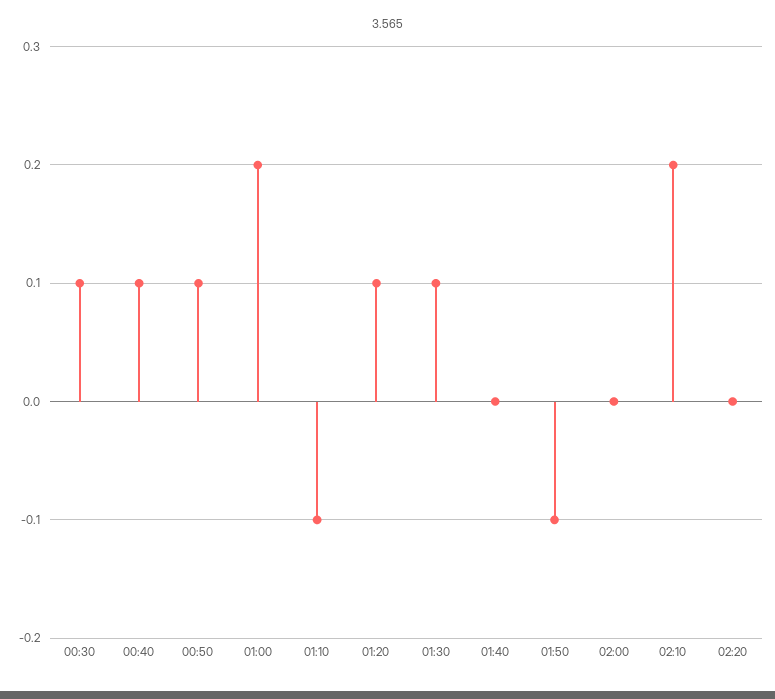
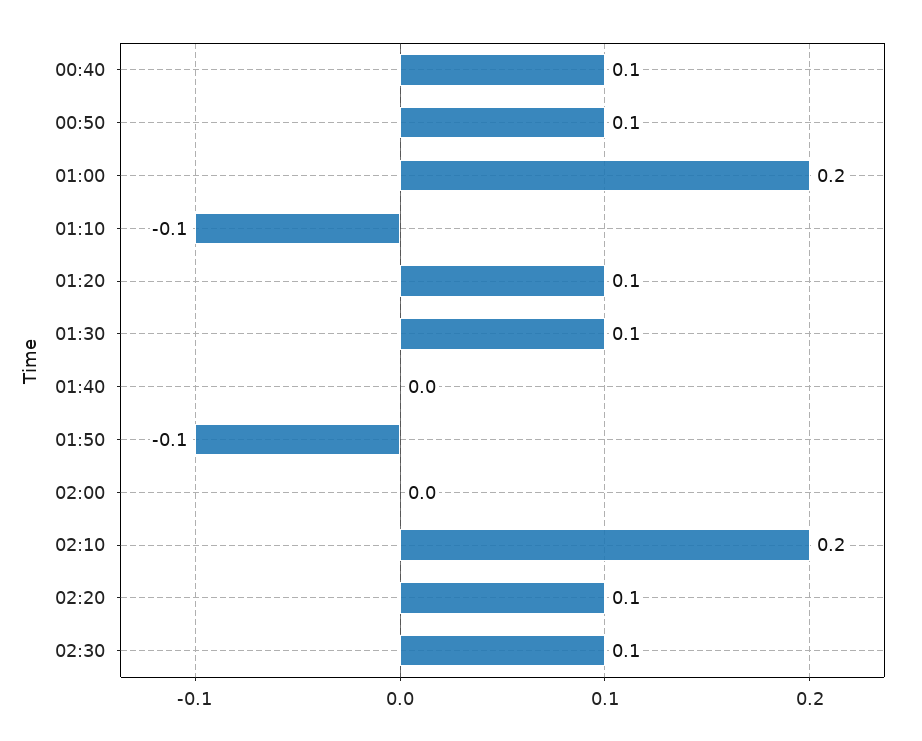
00:30: 0.1 -> none
02:20: 0 -> 0.1
02:30: none -> 0.1

